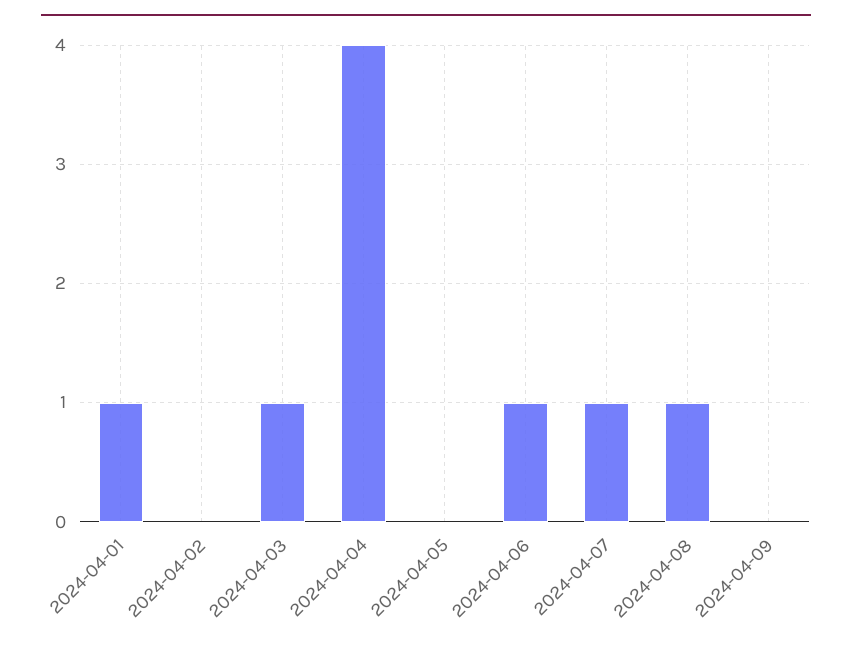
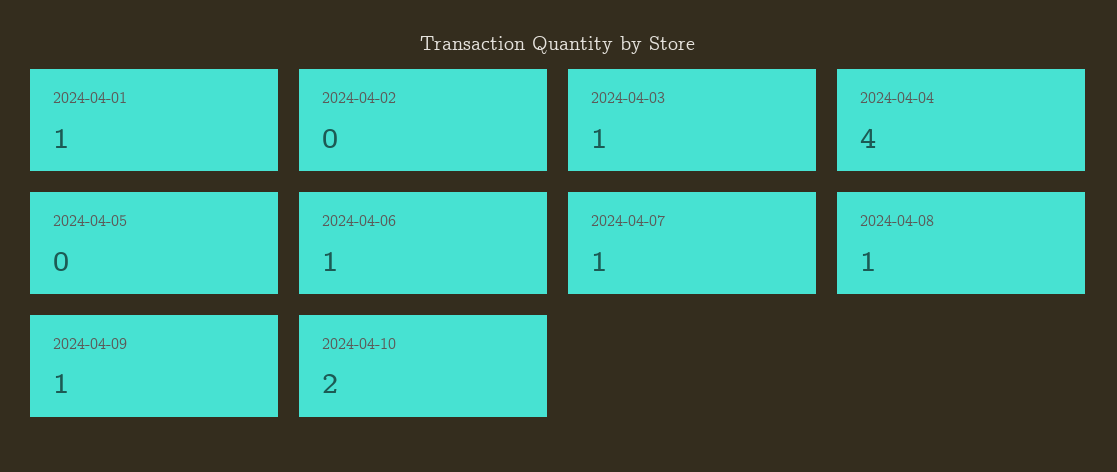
2024-04-09: 0 -> 1
2024-04-10: none -> 2

